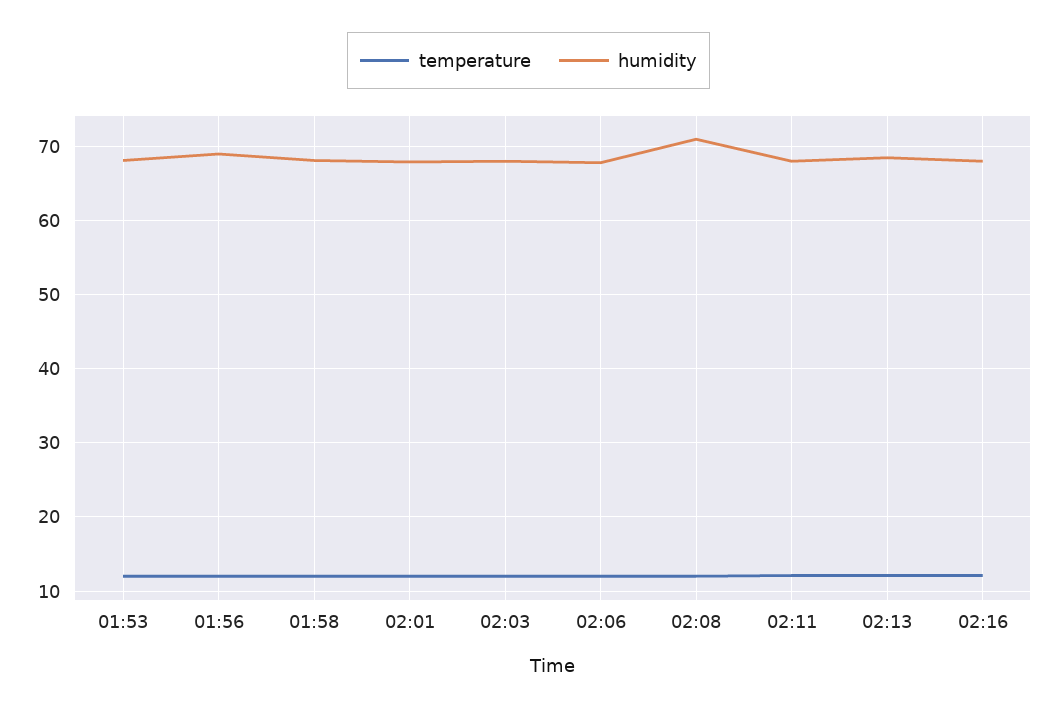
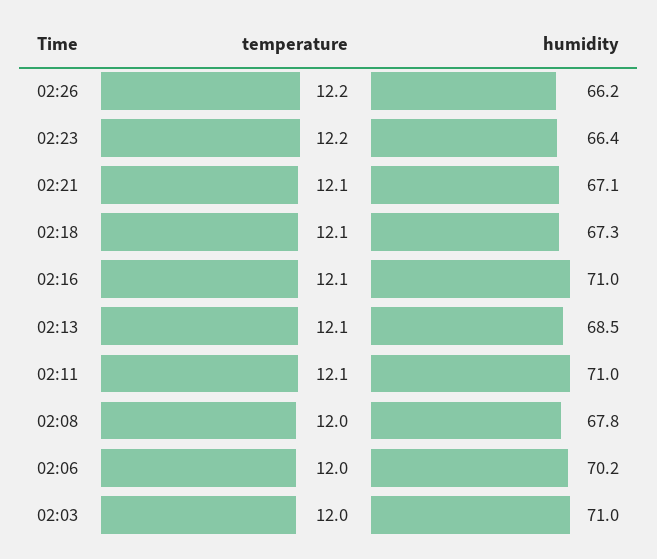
temperature, 01:53: 12 -> none
humidity, 01:53: 68 -> none
temperature, 01:56: 12 -> none
humidity, 01:56: 69 -> none
temperature, 01:58: 12 -> none
humidity, 01:58: 68 -> none
temperature, 02:01: 12 -> none
humidity, 02:01: 68 -> none
humidity, 02:03: 68 -> 71
humidity, 02:06: 68 -> 70.2
humidity, 02:08: 71 -> 67.8
humidity, 02:11: 68 -> 71
humidity, 02:16: 68 -> 71
temperature, 02:26: none -> 12.2
humidity, 02:26: none -> 66.2
temperature, 02:23: none -> 12.2
humidity, 02:23: none -> 66.4
temperature, 02:21: none -> 12.1
humidity, 02:21: none -> 67.1
temperature, 02:18: none -> 12.1
humidity, 02:18: none -> 67.3

